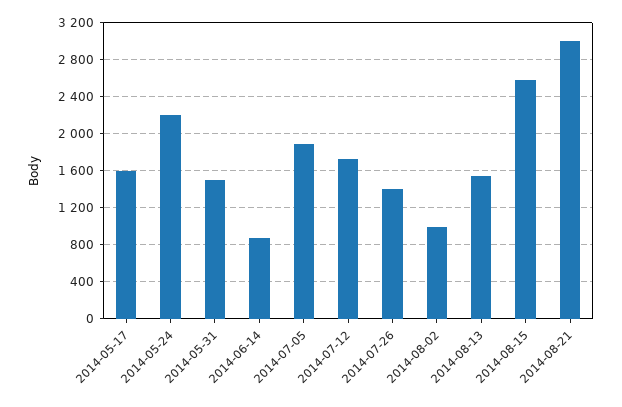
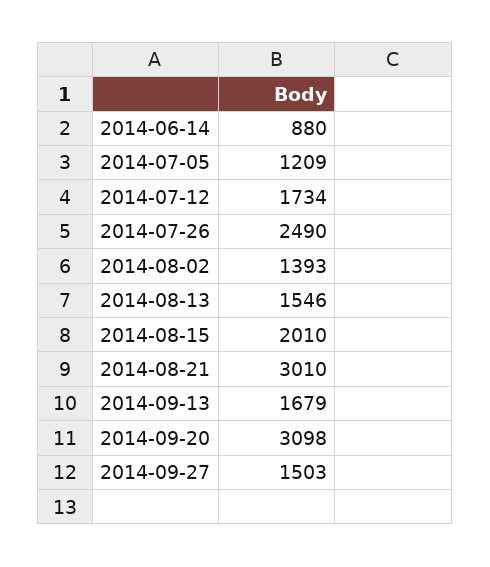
2014-05-17: 1600 -> none
2014-05-24: 2200 -> none
2014-05-31: 1500 -> none
2014-07-05: 1900 -> 1209
2014-07-26: 1400 -> 2490
2014-08-02: 1000 -> 1393
2014-08-15: 2600 -> 2010
2014-09-13: none -> 1679
2014-09-20: none -> 3098
2014-09-27: none -> 1503

